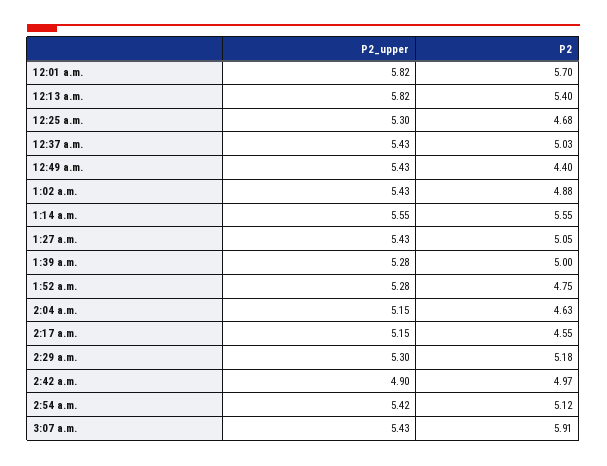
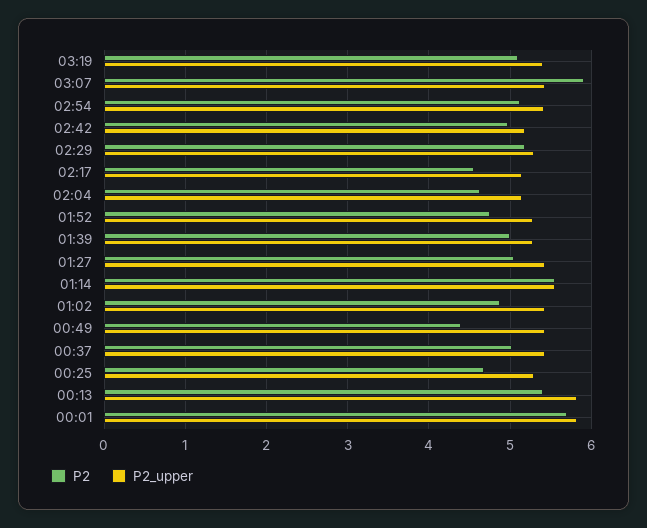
P2_upper, 2:42 a.m.: 4.9 -> 5.2
P2, 03:19: none -> 5.1
P2_upper, 03:19: none -> 5.4

